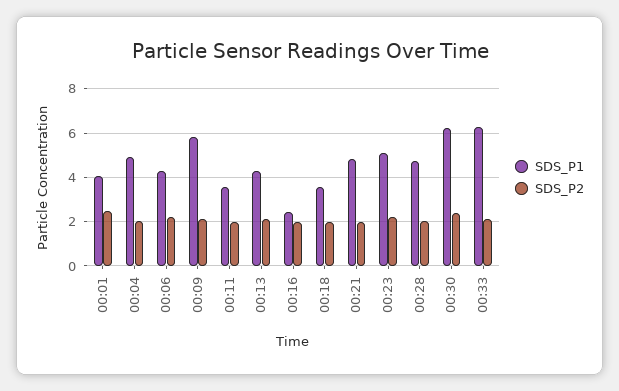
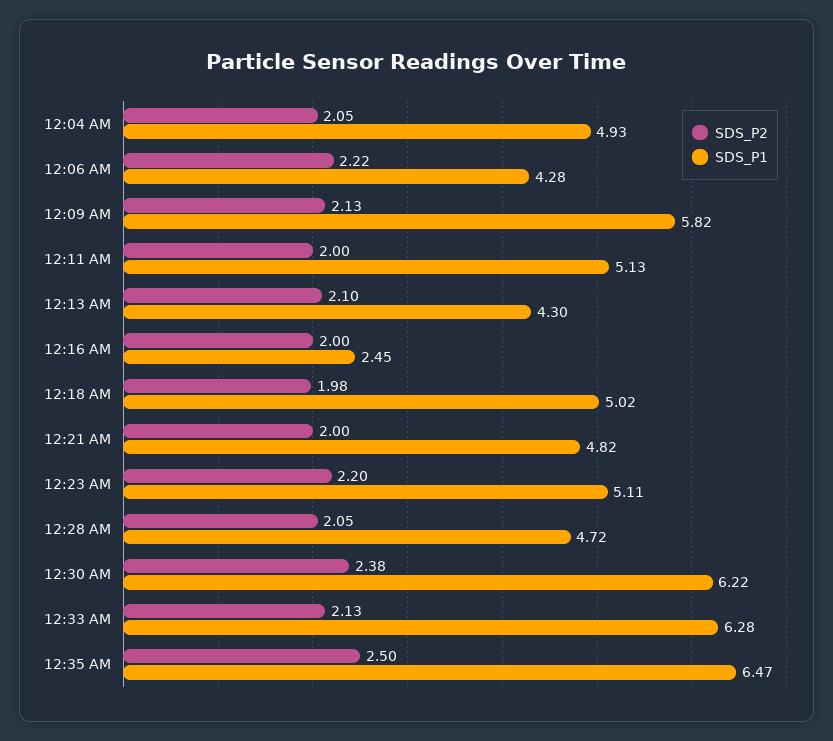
SDS_P1, 00:01: 4 -> none
SDS_P2, 00:01: 2.5 -> none
SDS_P1, 00:11: 3.5 -> 5.13
SDS_P1, 00:18: 3.5 -> 5.02
SDS_P2, 12:35 AM: none -> 2.5
SDS_P1, 12:35 AM: none -> 6.47

